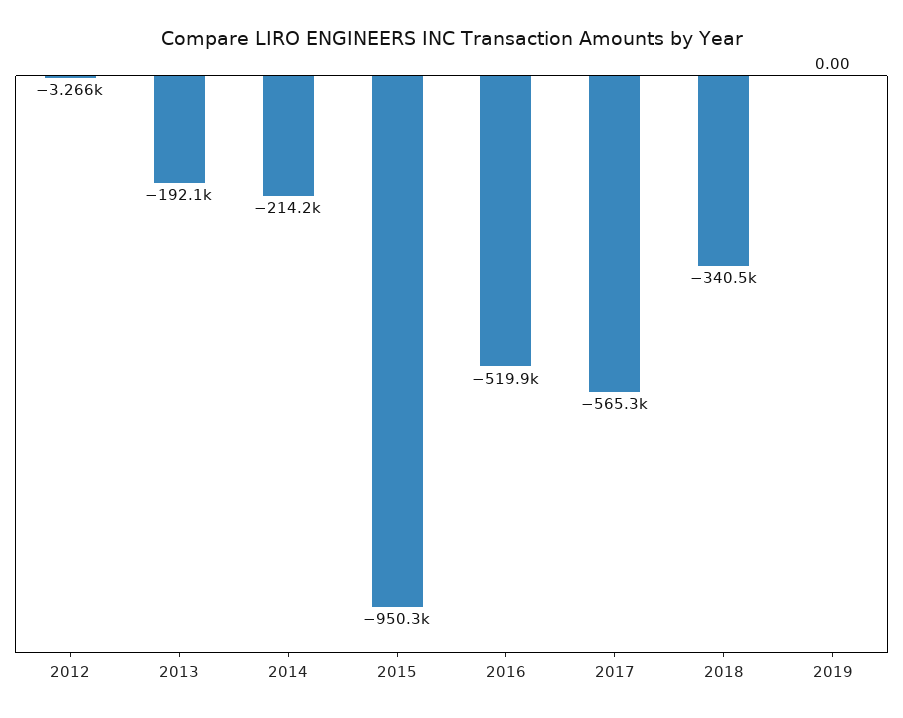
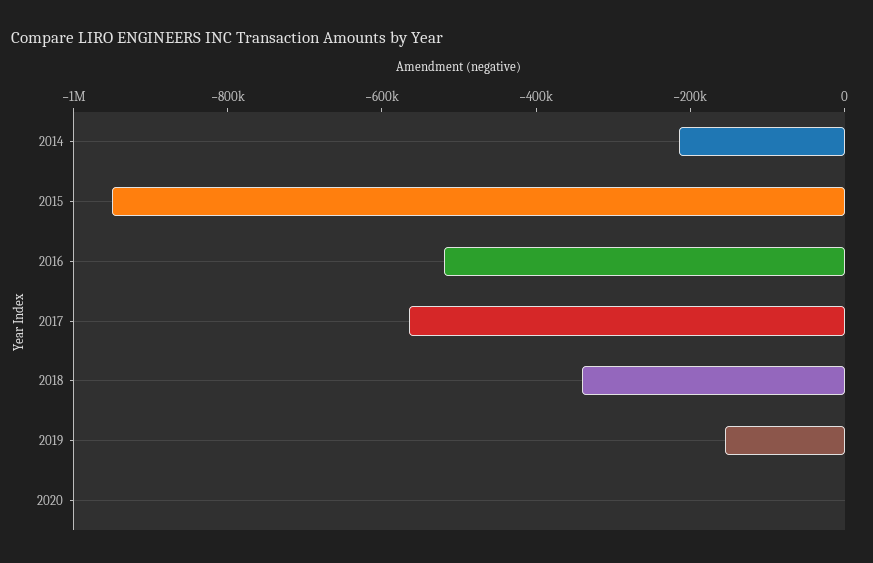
2012: -3266 -> none
2013: -192100 -> none
2019: 0 -> -150000
2020: none -> 0

